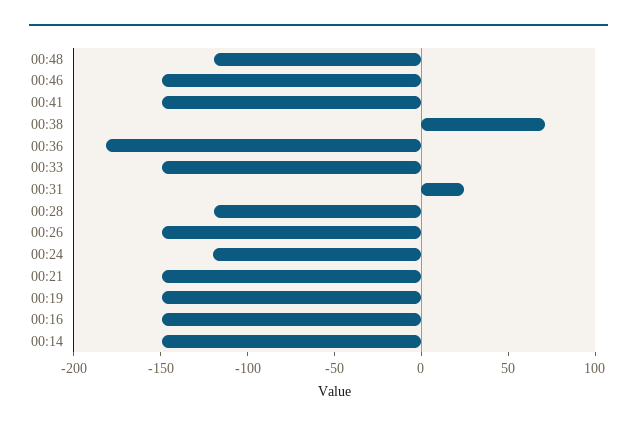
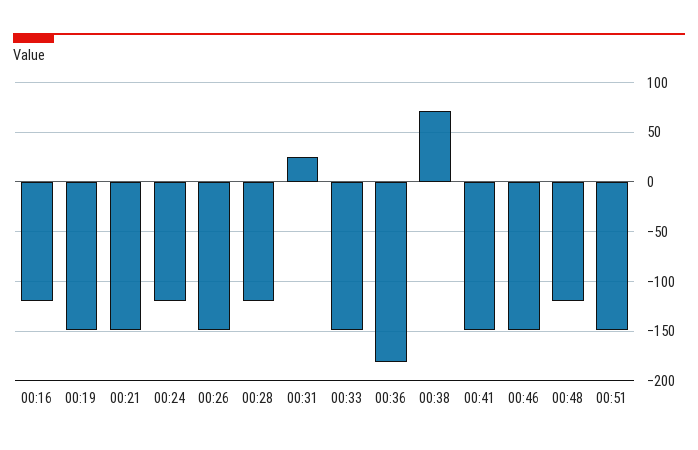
00:16: -150 -> -120
00:14: -150 -> none
00:51: none -> -150

